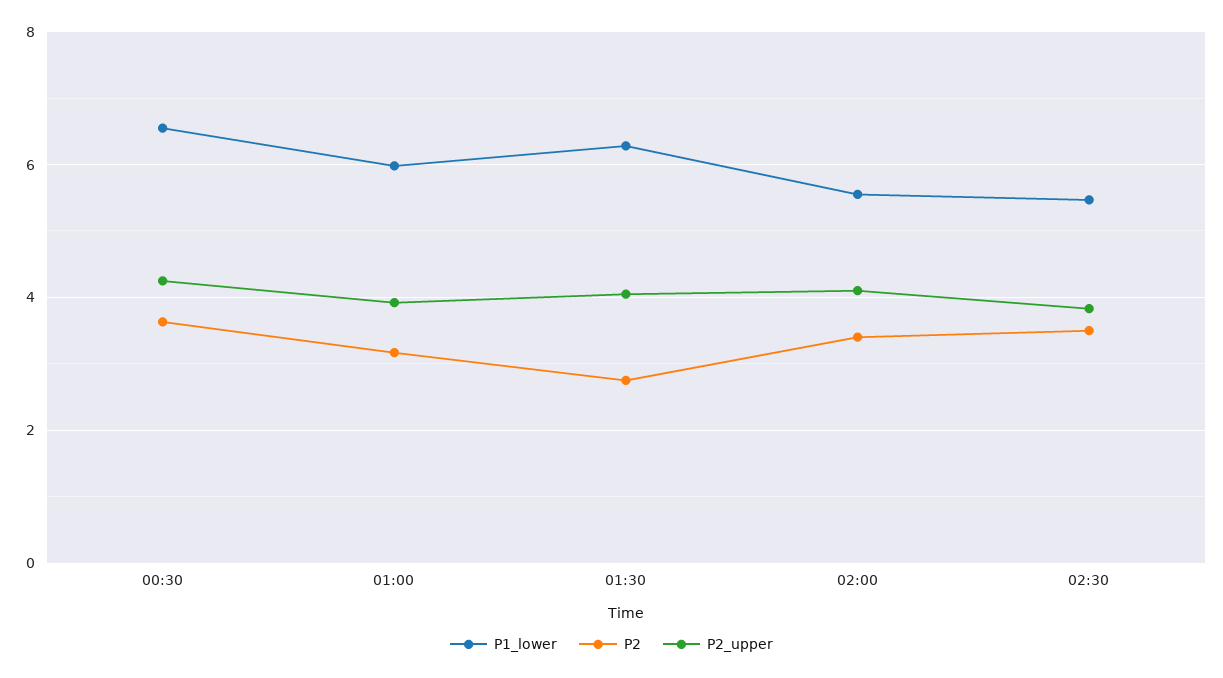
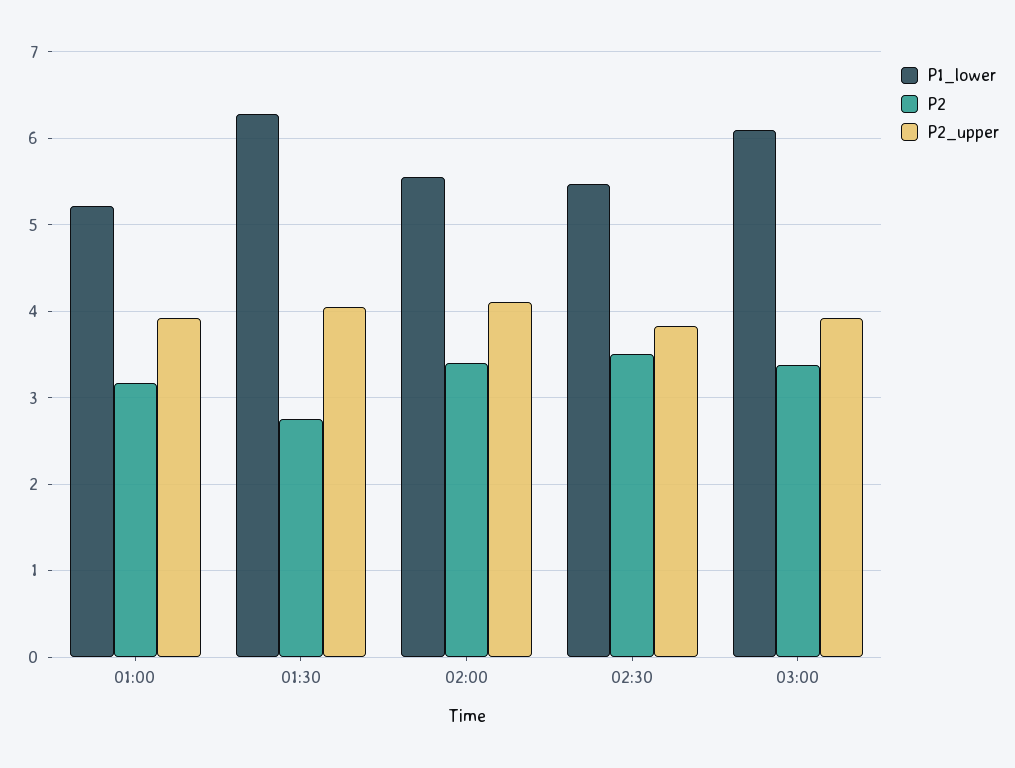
P1_lower, 00:30: 6.6 -> none
P2, 00:30: 3.6 -> none
P2_upper, 00:30: 4.2 -> none
P1_lower, 01:00: 6 -> 5.2
P1_lower, 03:00: none -> 6.1
P2, 03:00: none -> 3.4
P2_upper, 03:00: none -> 3.9

